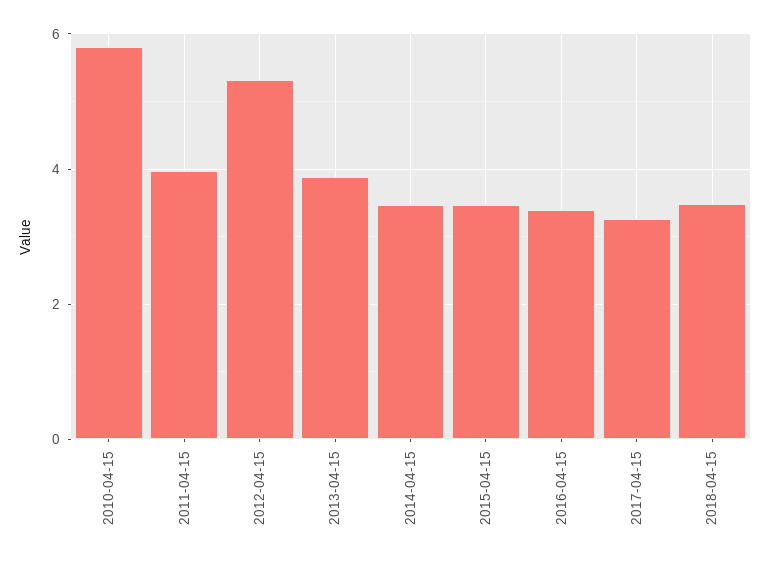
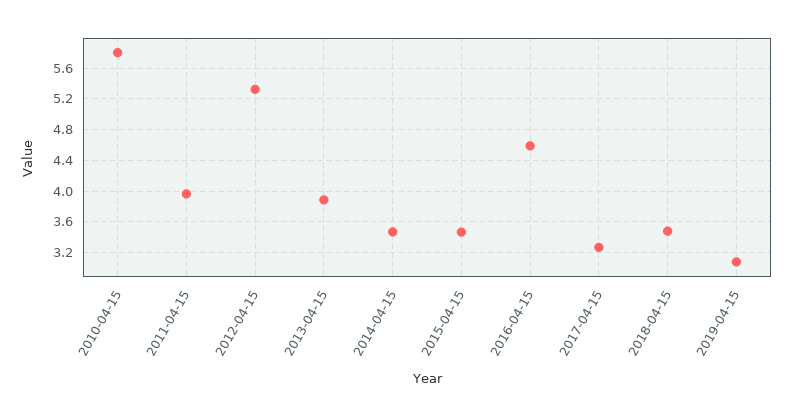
2016-04-15: 3.4 -> 4.6
2019-04-15: none -> 3.1

